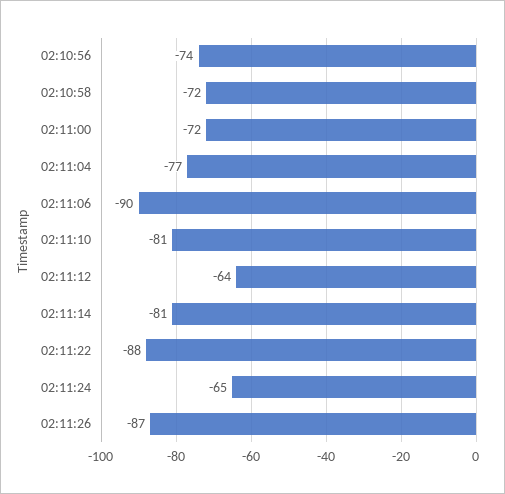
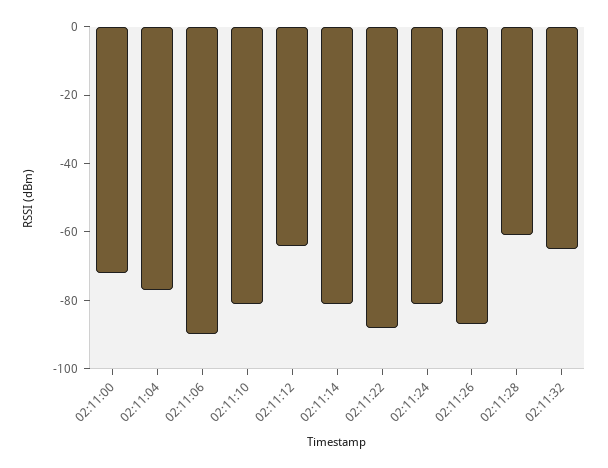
02:10:56: -74 -> none
02:10:58: -72 -> none
02:11:24: -65 -> -80
02:11:28: none -> -60
02:11:32: none -> -65

